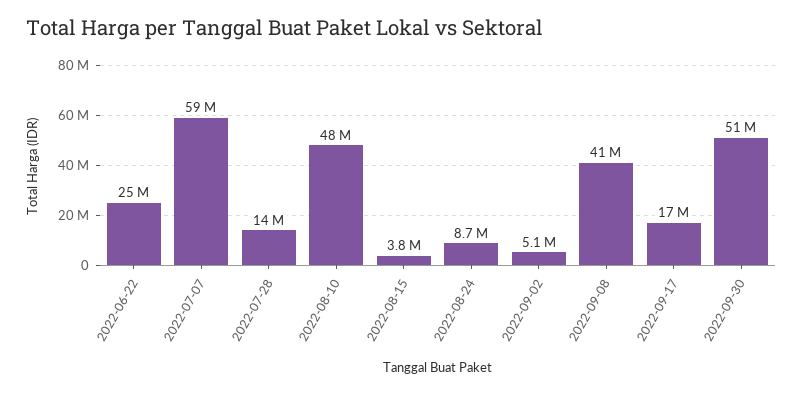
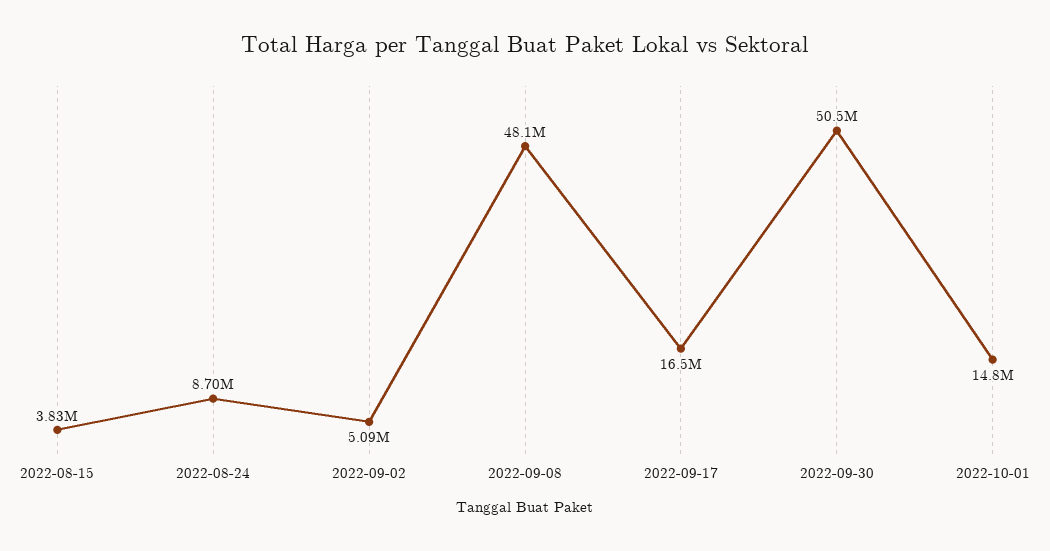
2022-06-22: 25000000 -> none
2022-07-07: 59000000 -> none
2022-07-28: 14000000 -> none
2022-08-10: 48000000 -> none
2022-09-08: 41000000 -> 48100000
2022-10-01: none -> 14800000

